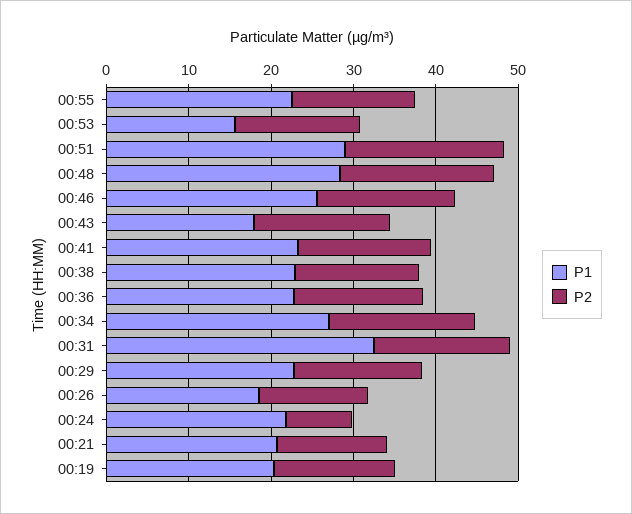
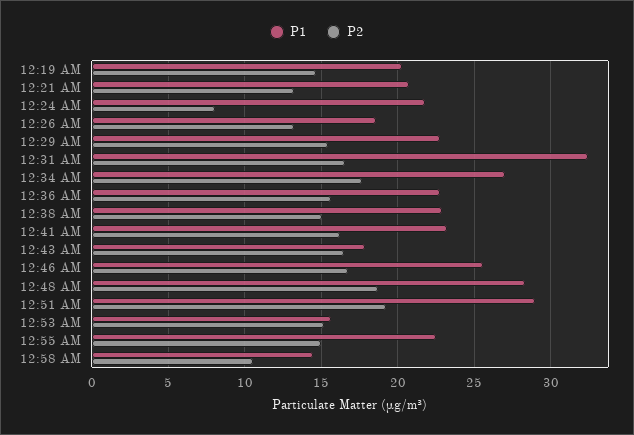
P1, 12:58 AM: none -> 14.5
P2, 12:58 AM: none -> 10.5

